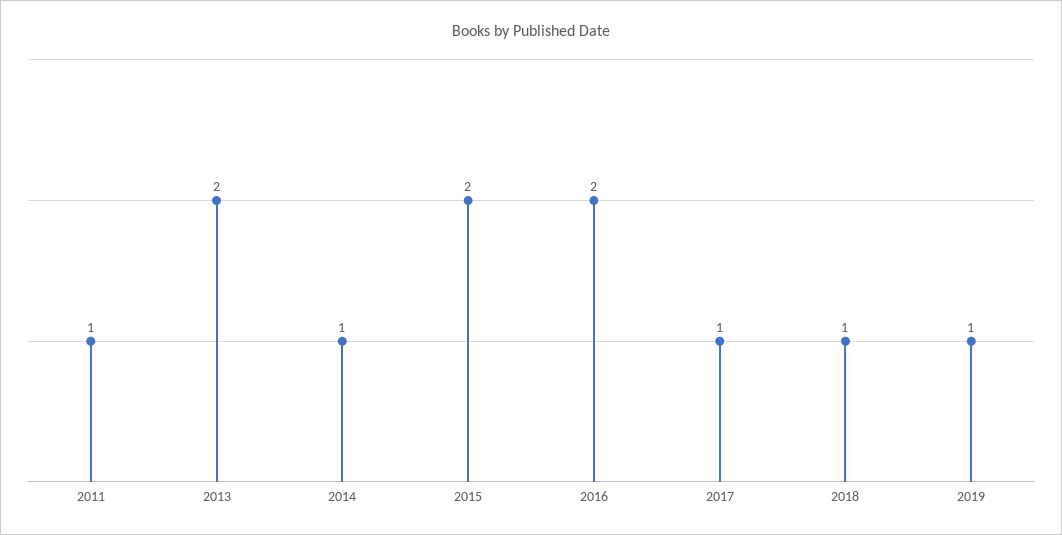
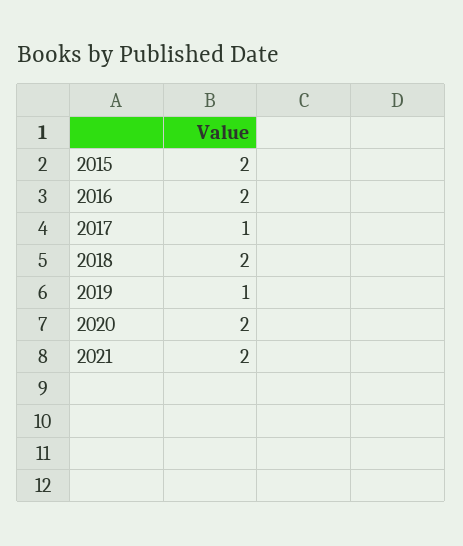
2011: 1 -> none
2013: 2 -> none
2014: 1 -> none
2018: 1 -> 2
2020: none -> 2
2021: none -> 2

